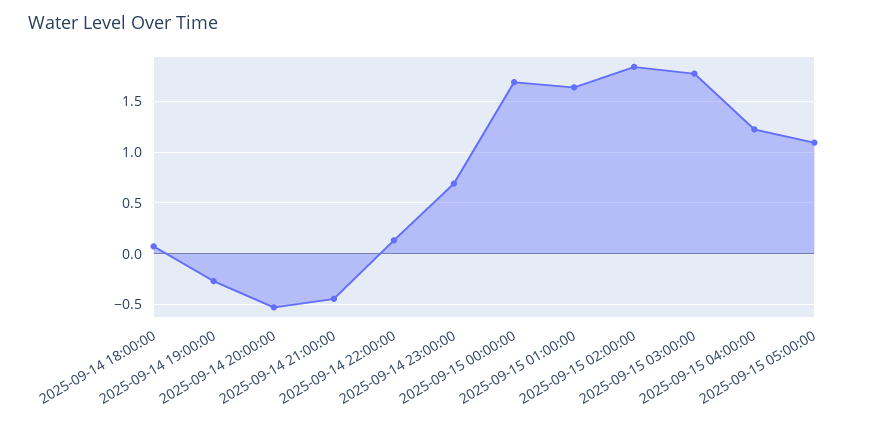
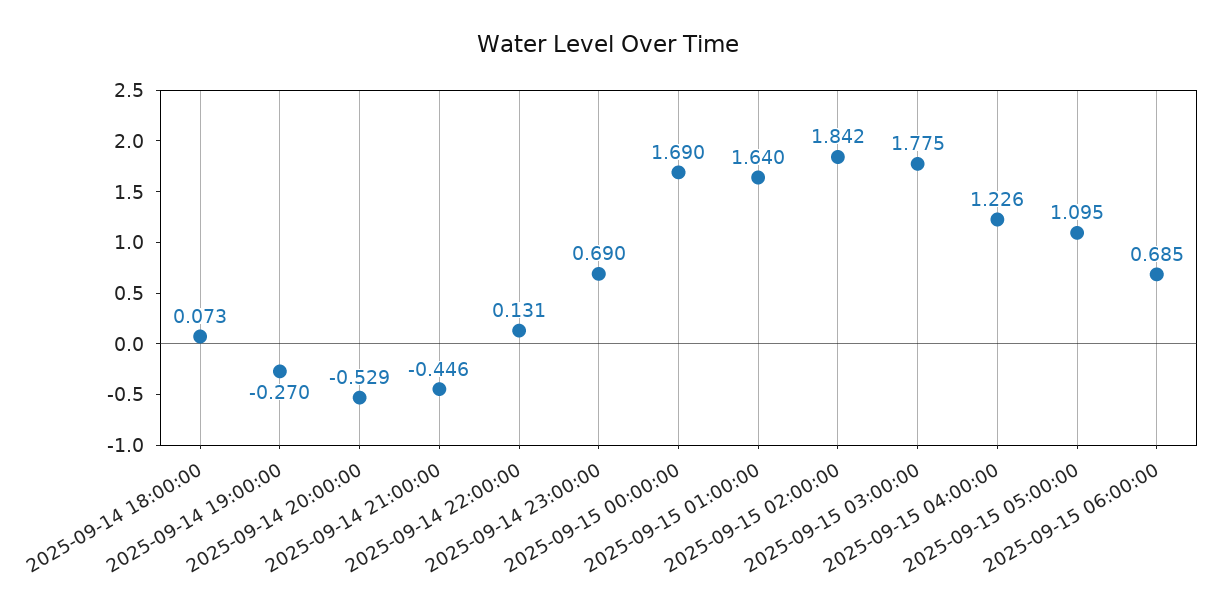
2025-09-15 06:00:00: none -> 0.685

